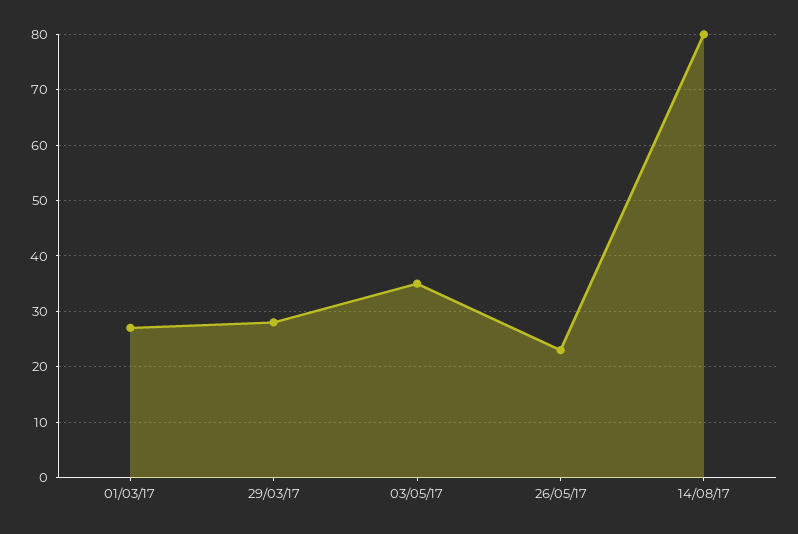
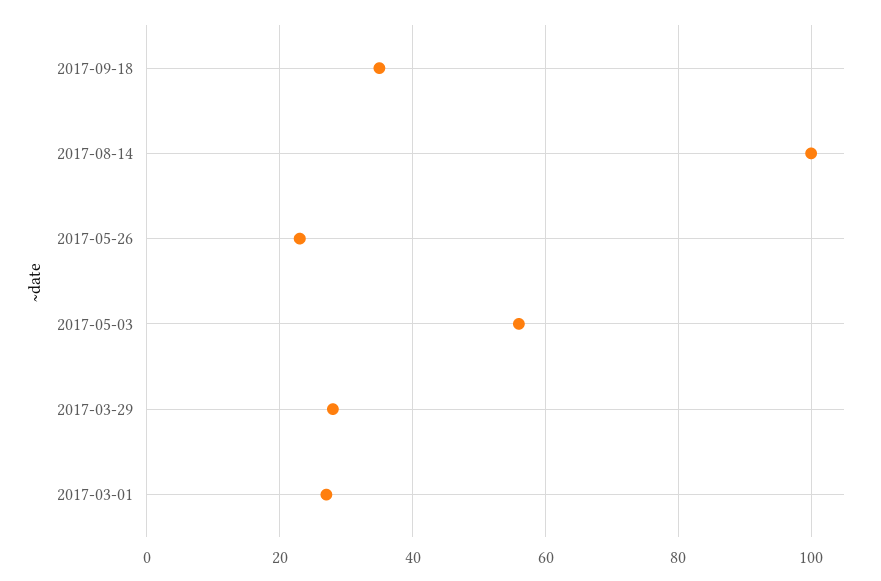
03/05/17: 35 -> 55
14/08/17: 80 -> 100
2017-09-18: none -> 35

